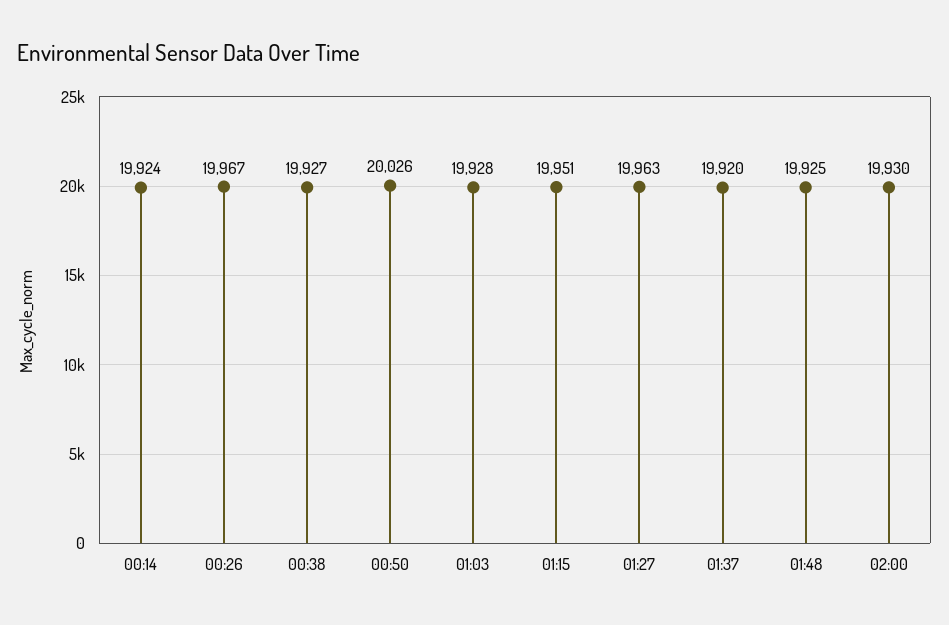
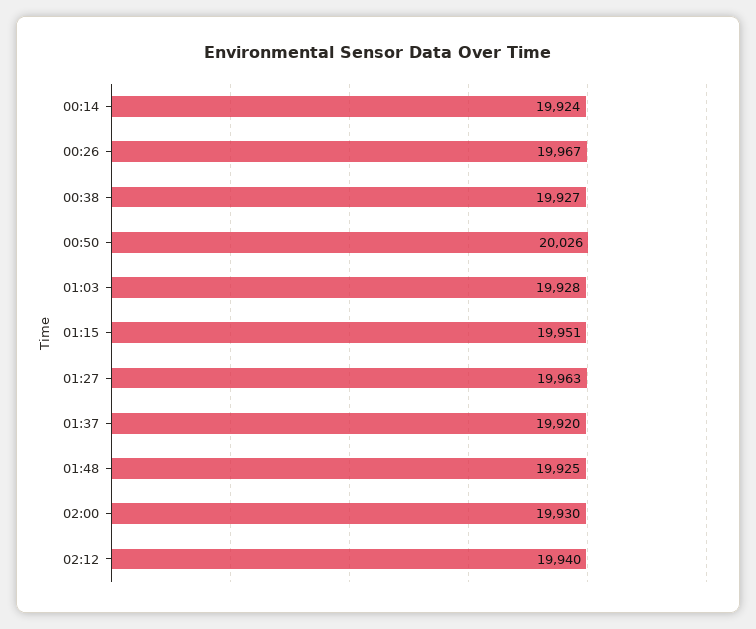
02:12: none -> 19940

